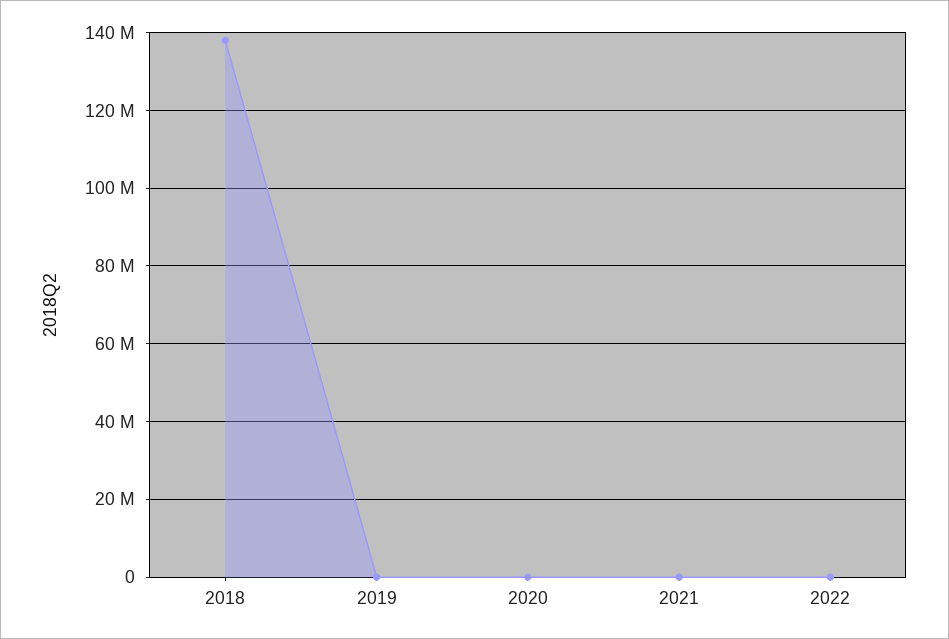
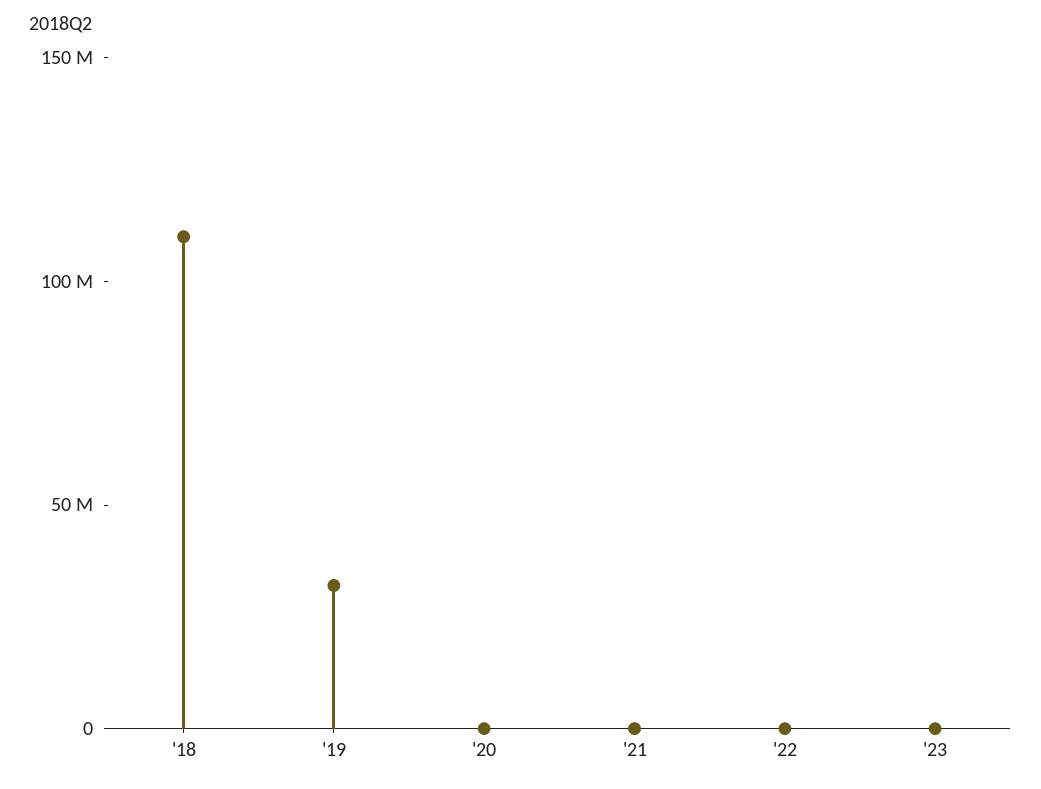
2018: 138000000 -> 110000000
2019: 0 -> 30000000
'23: none -> 0

